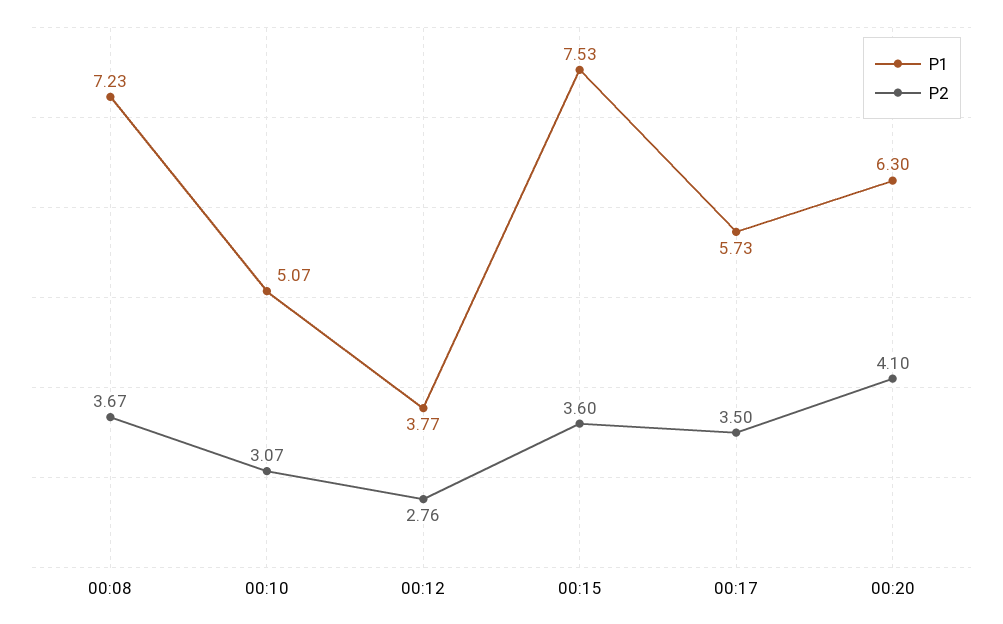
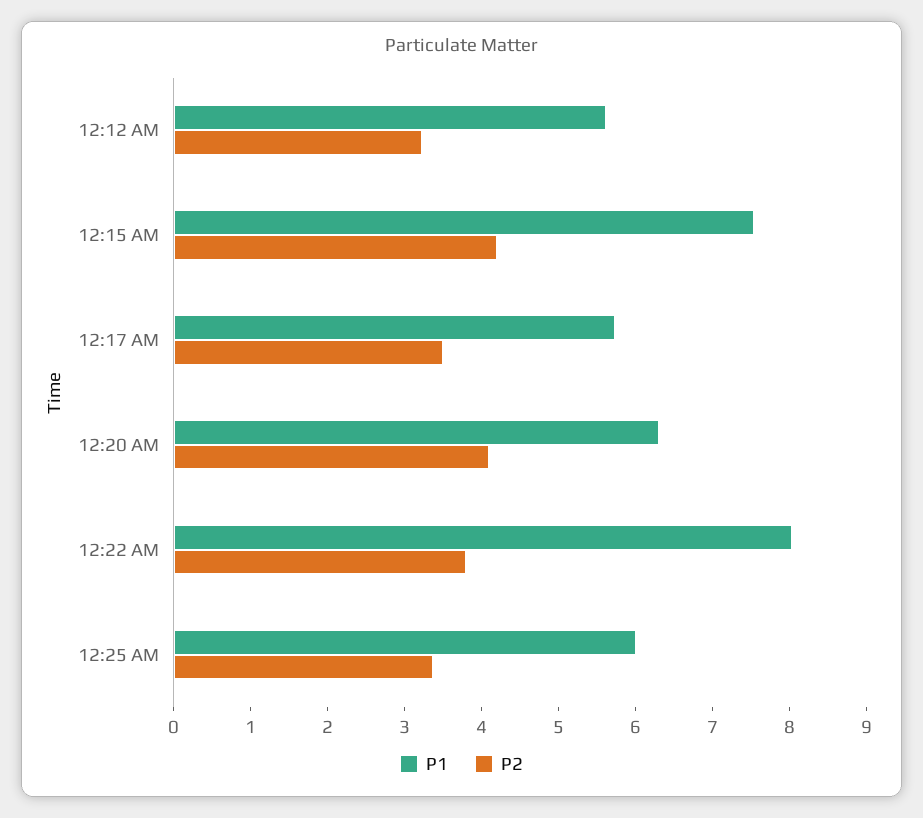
P1, 00:08: 7.23 -> none
P2, 00:08: 3.67 -> none
P1, 00:10: 5.07 -> none
P2, 00:10: 3.07 -> none
P1, 00:12: 3.77 -> 5.6
P2, 00:12: 2.76 -> 3.2
P2, 00:15: 3.6 -> 4.2
P1, 12:22 AM: none -> 8
P2, 12:22 AM: none -> 3.8
P1, 12:25 AM: none -> 6
P2, 12:25 AM: none -> 3.4

